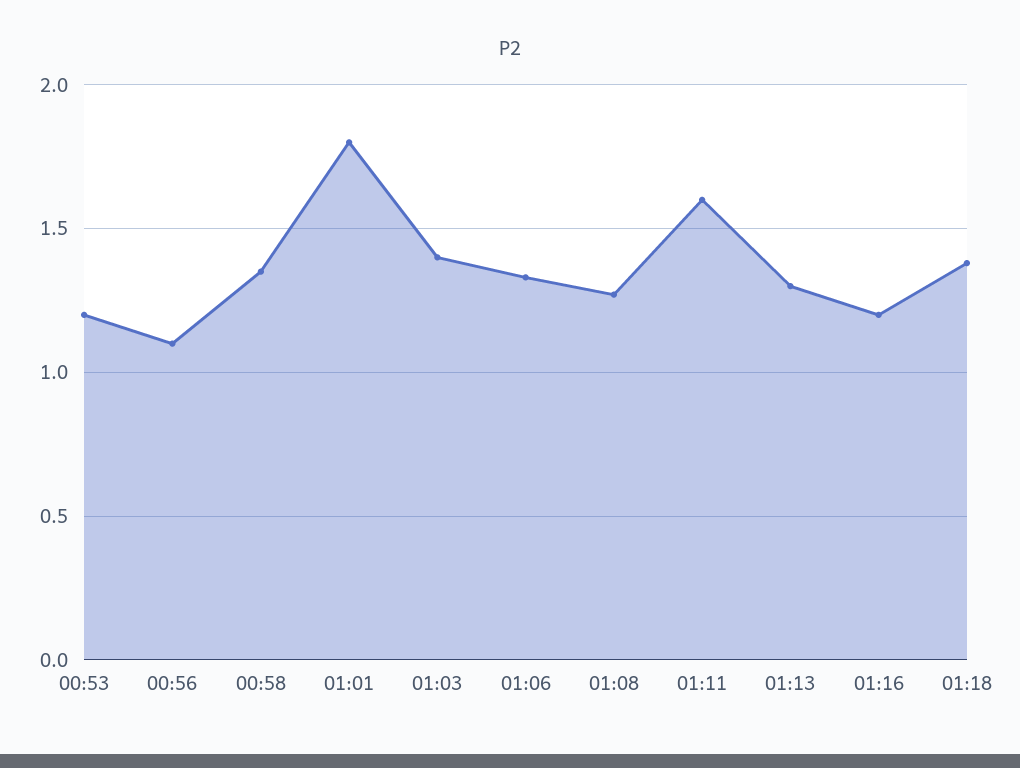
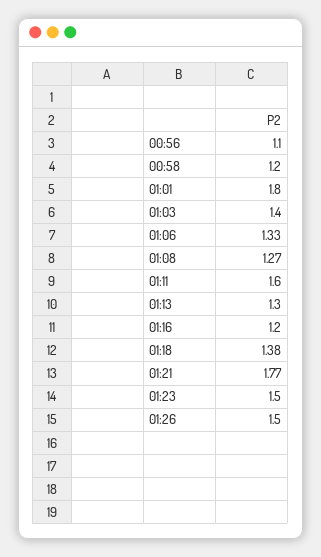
00:53: 1.2 -> none
00:58: 1.35 -> 1.2
01:21: none -> 1.77
01:23: none -> 1.5
01:26: none -> 1.5

